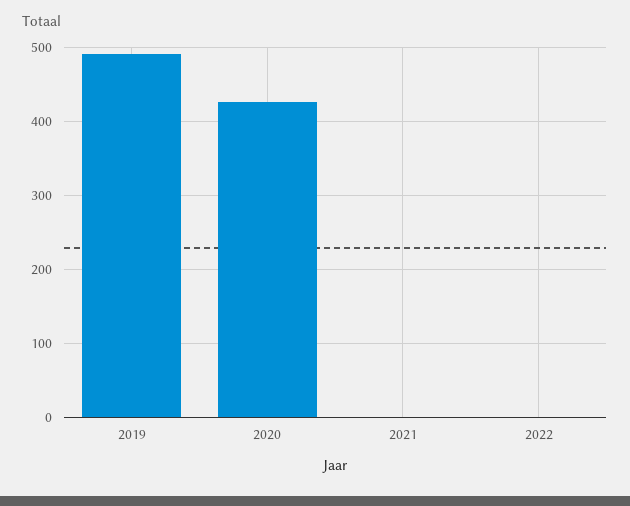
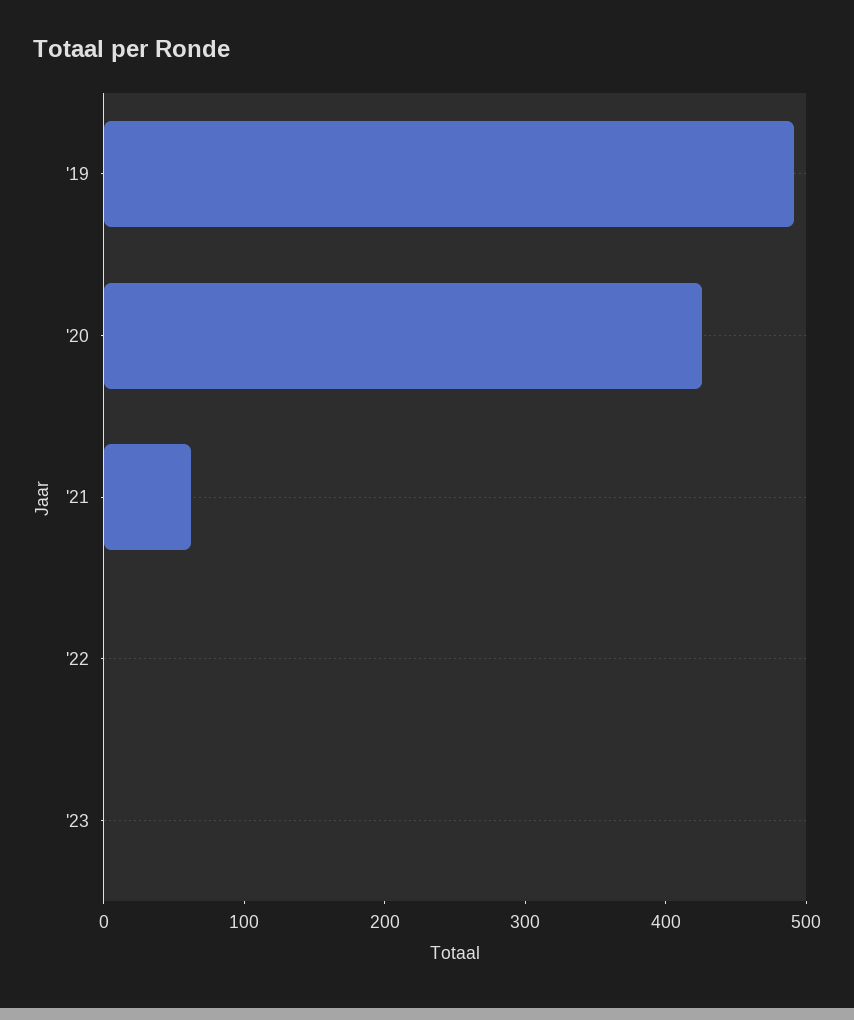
2021: 0 -> 60
'23: none -> 0

